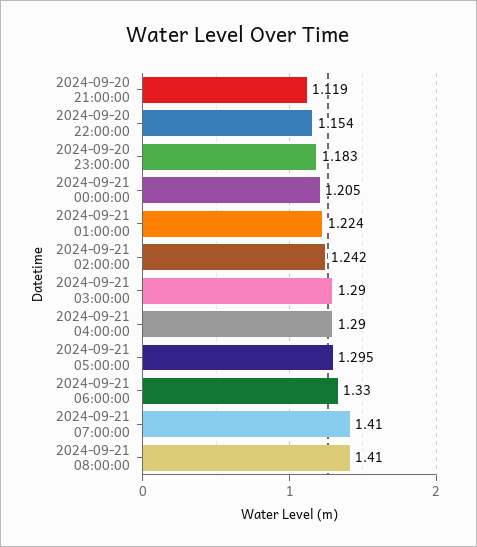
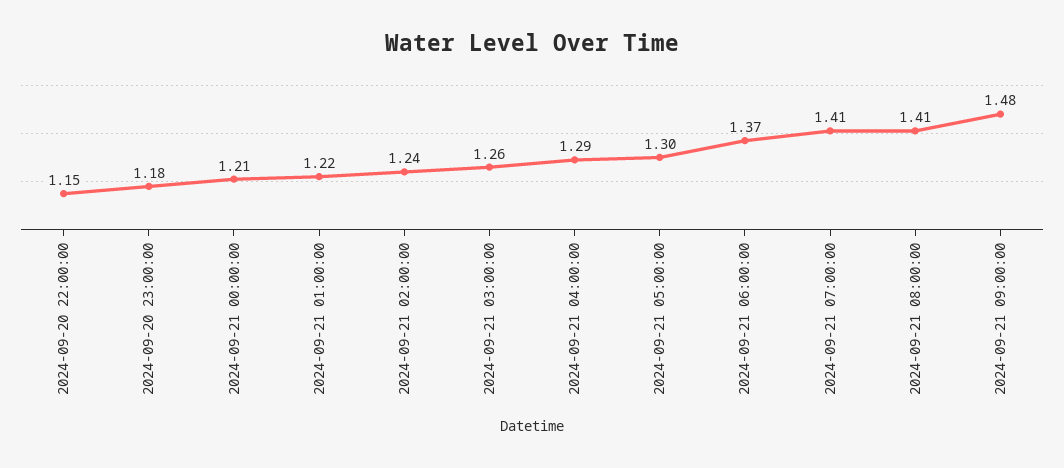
2024-09-20 21:00:00: 1.119 -> none
2024-09-21 03:00:00: 1.29 -> 1.26
2024-09-21 06:00:00: 1.33 -> 1.37
2024-09-21 09:00:00: none -> 1.48

